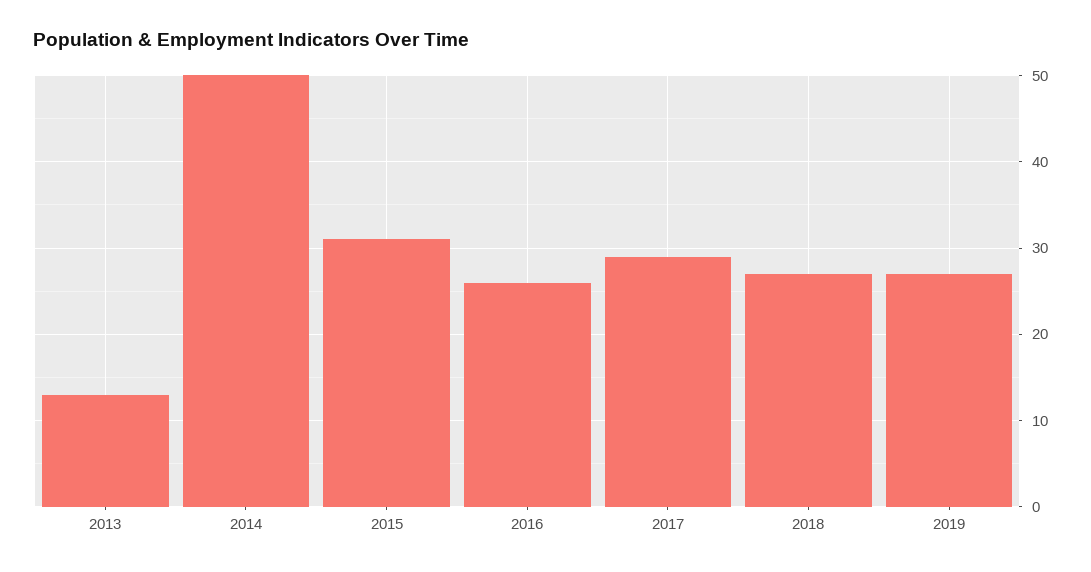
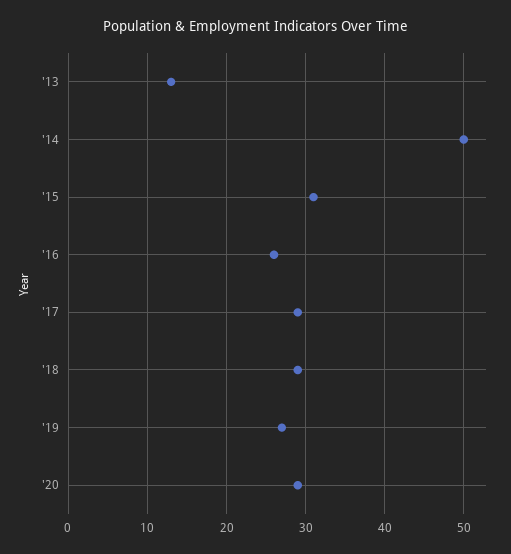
2018: 27 -> 29
'20: none -> 29

